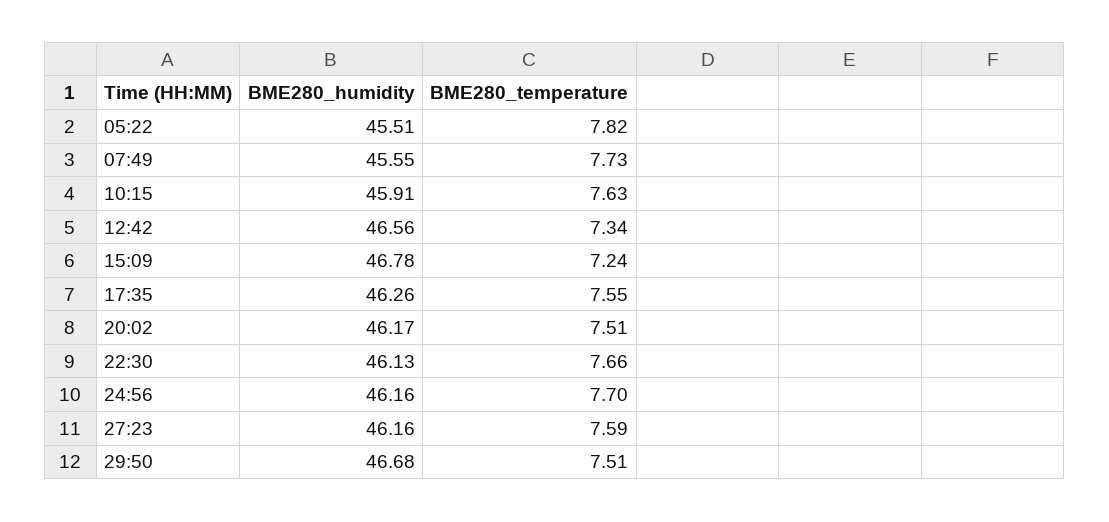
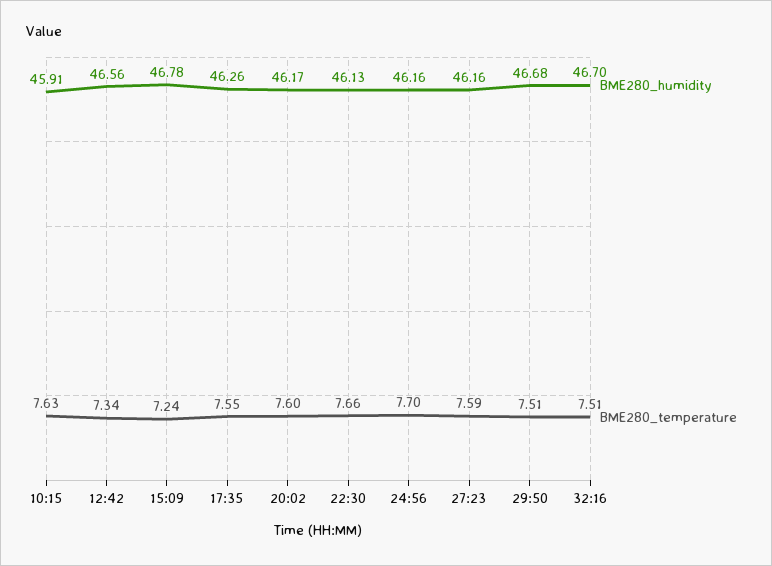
BME280_humidity, 05:22: 45.51 -> none
BME280_temperature, 05:22: 7.82 -> none
BME280_humidity, 07:49: 45.55 -> none
BME280_temperature, 07:49: 7.73 -> none
BME280_temperature, 20:02: 7.51 -> 7.6
BME280_humidity, 32:16: none -> 46.7
BME280_temperature, 32:16: none -> 7.51

